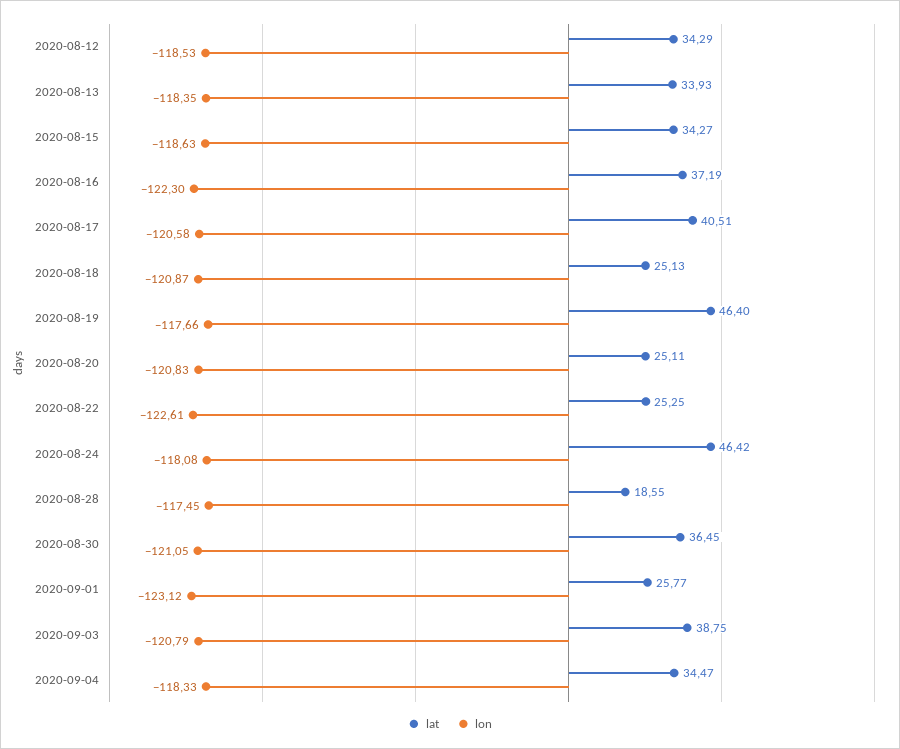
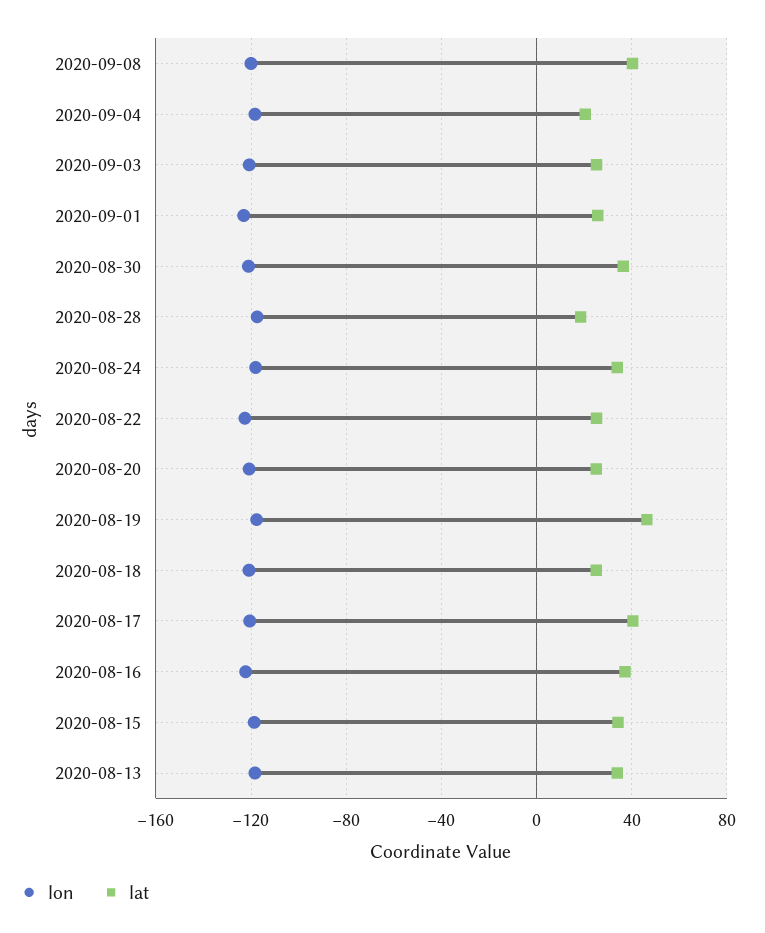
lat, 2020-08-12: 34.29 -> none
lon, 2020-08-12: -118.53 -> none
lat, 2020-08-24: 46.42 -> 35
lat, 2020-09-03: 38.75 -> 25
lat, 2020-09-04: 34.47 -> 20
lon, 2020-09-08: none -> -120
lat, 2020-09-08: none -> 40

